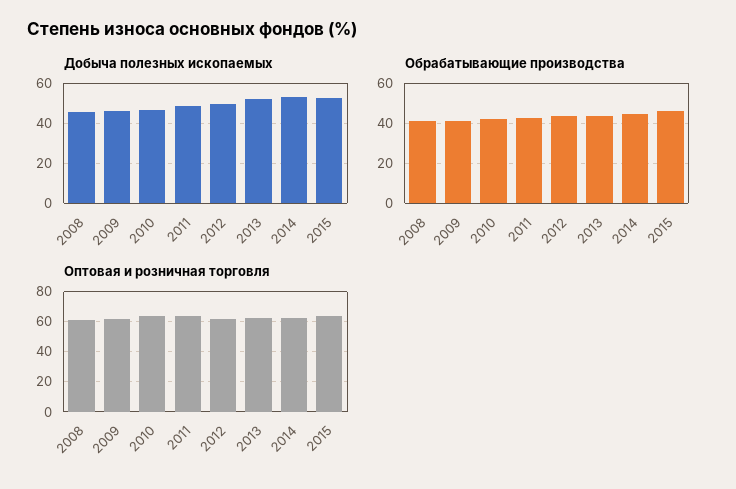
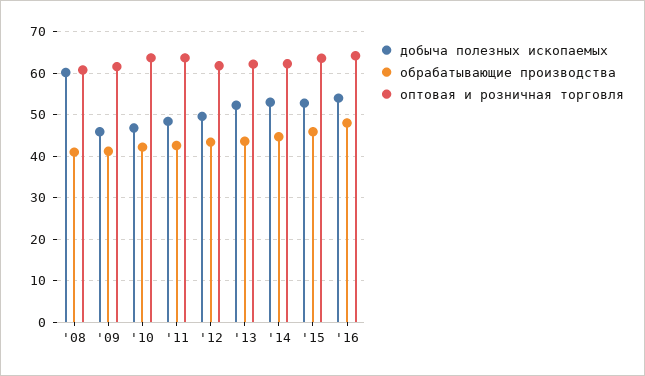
Добыча полезных ископаемых, 2008: 45 -> 60
Добыча полезных ископаемых, '16: none -> 54
Обрабатывающие производства, '16: none -> 48
Оптовая и розничная торговля, '16: none -> 64

